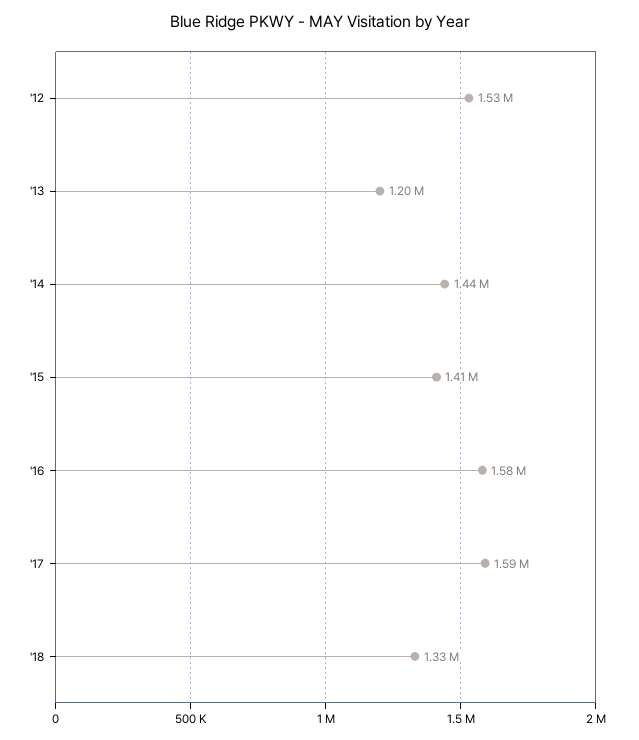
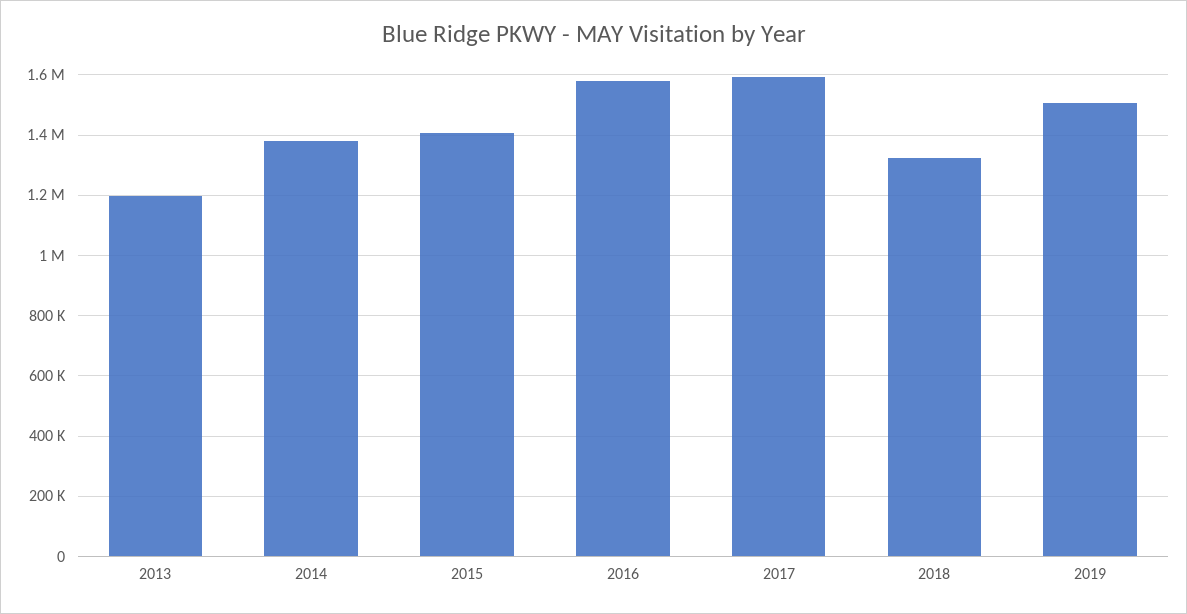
'12: 1530000 -> none
'14: 1440000 -> 1380000
2019: none -> 1500000

